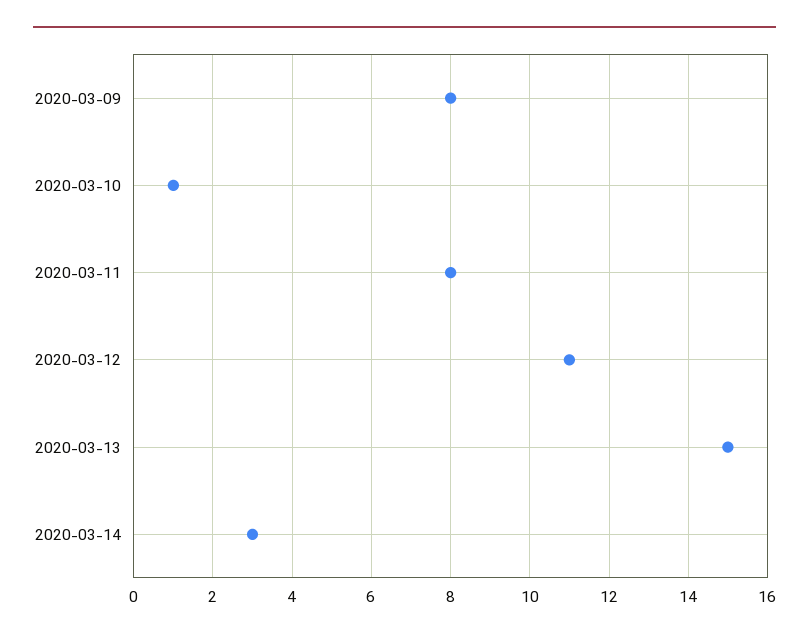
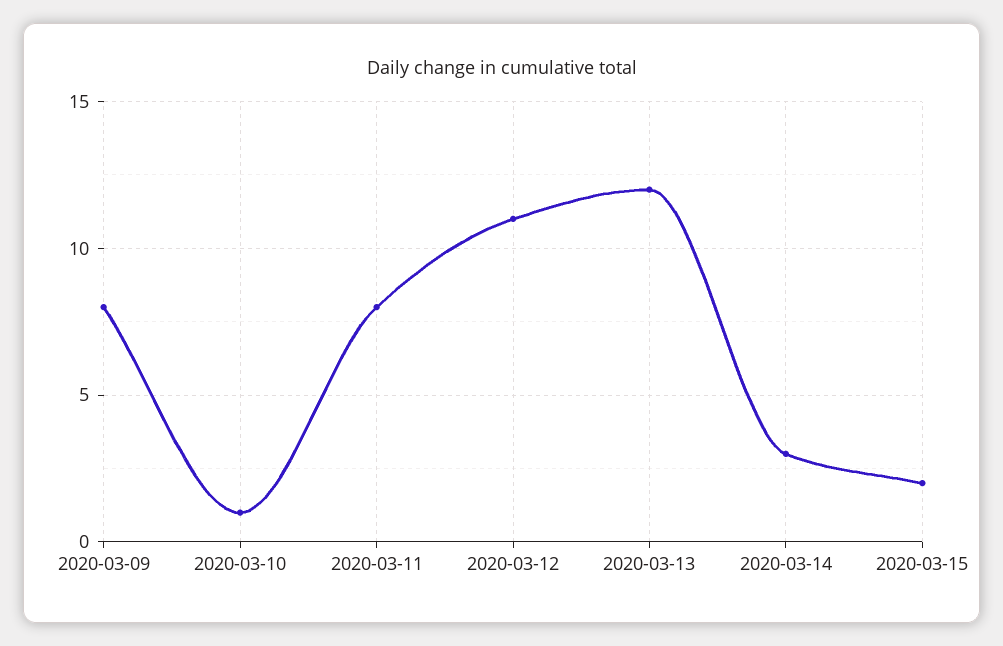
2020-03-13: 15 -> 12
2020-03-15: none -> 2

